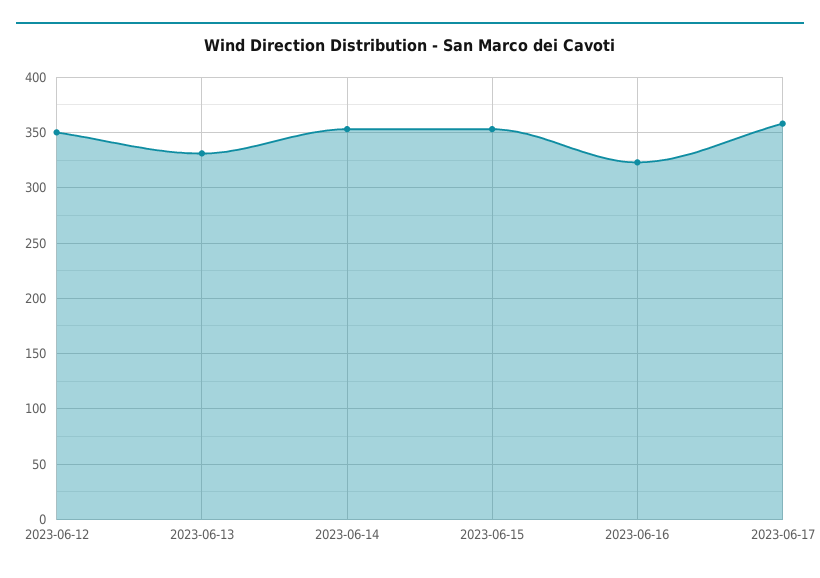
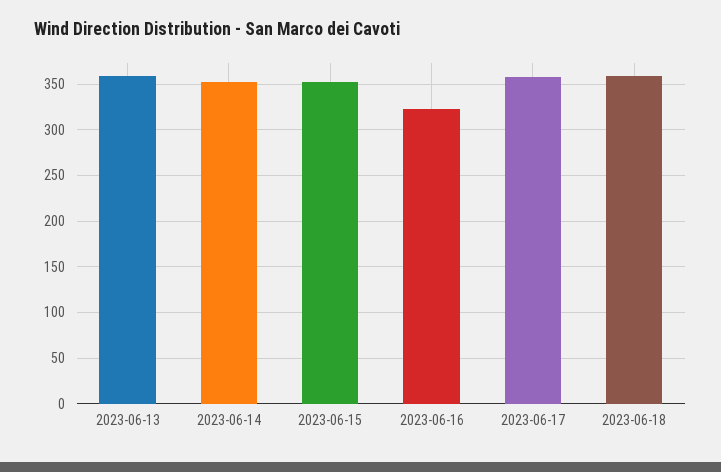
2023-06-12: 350 -> none
2023-06-13: 330 -> 360
2023-06-18: none -> 360

